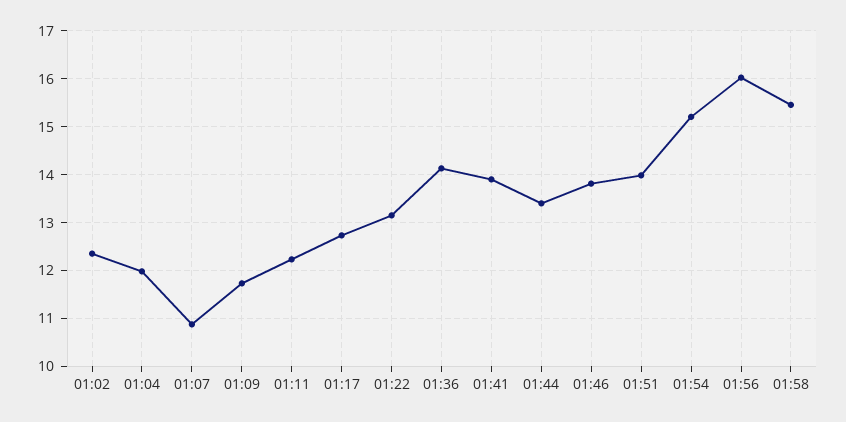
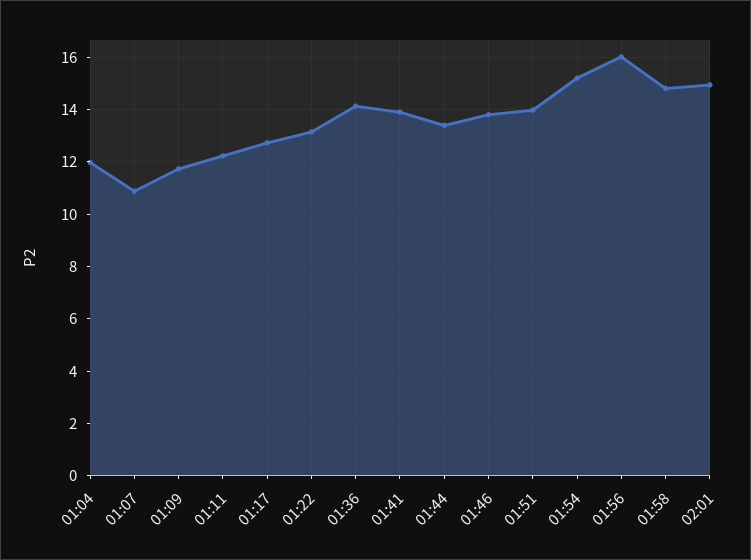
01:02: 12.4 -> none
01:58: 15.4 -> 14.75
02:01: none -> 15

